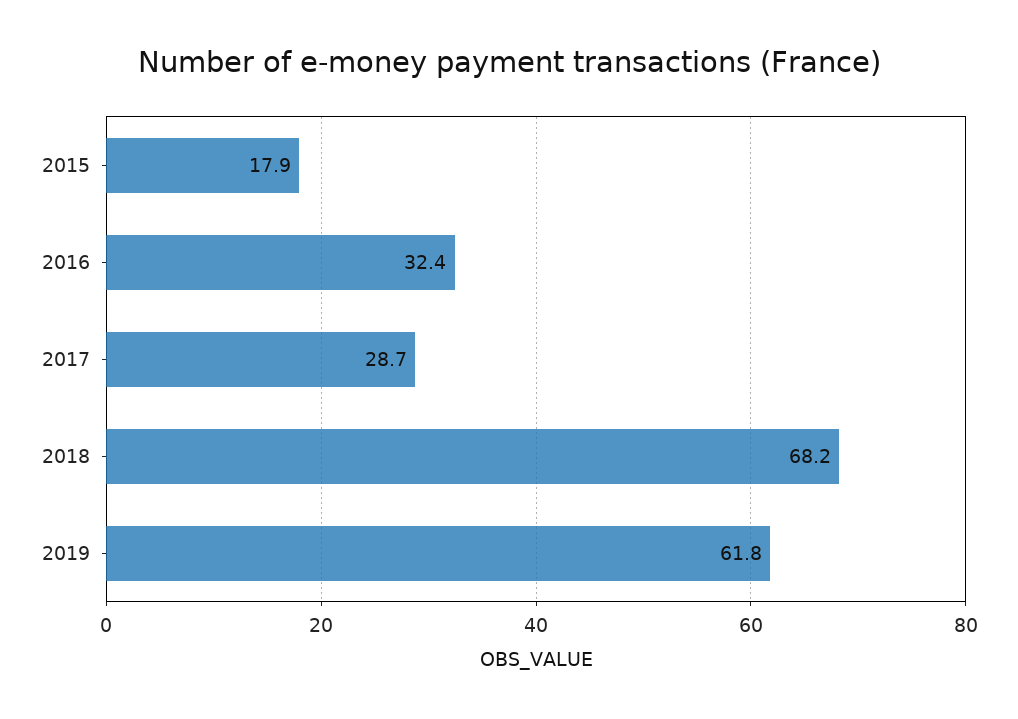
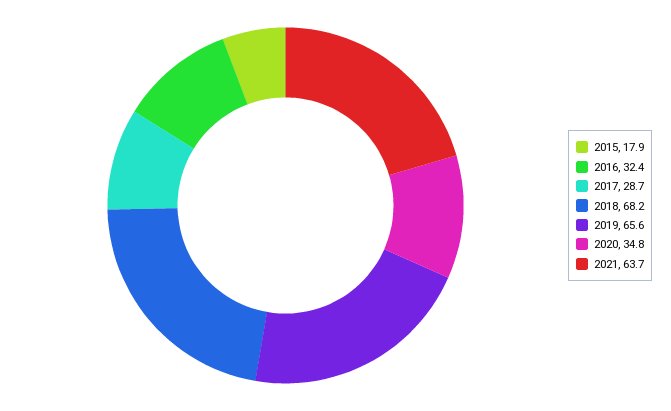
2019: 61.8 -> 65.6
2020: none -> 34.8
2021: none -> 63.7

